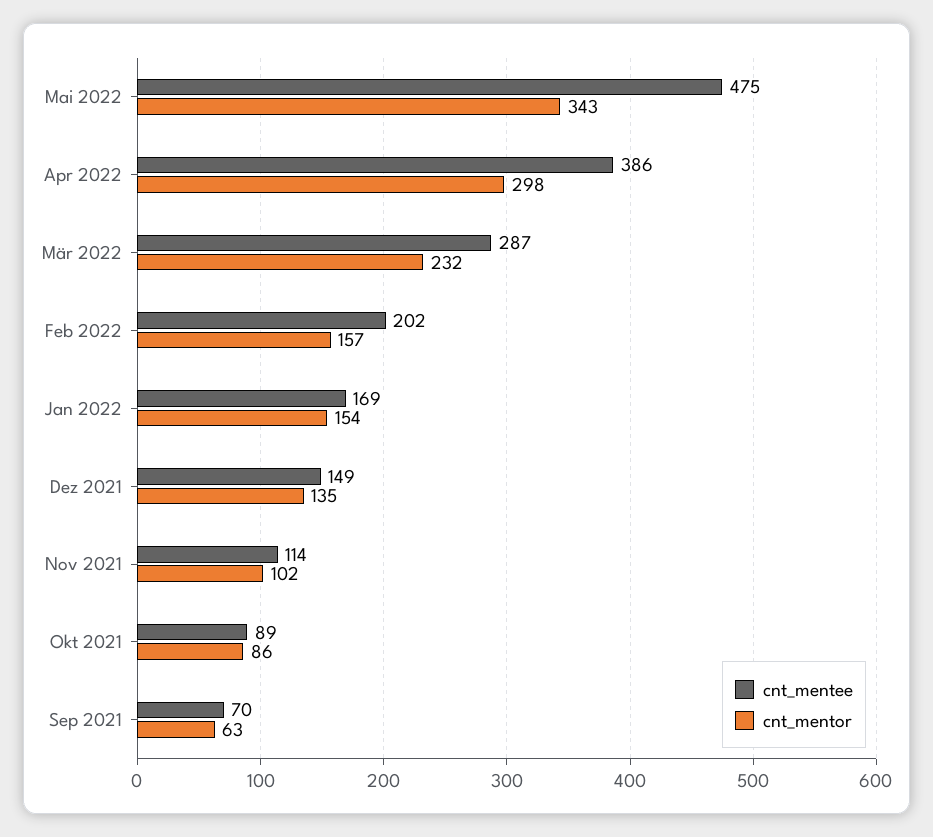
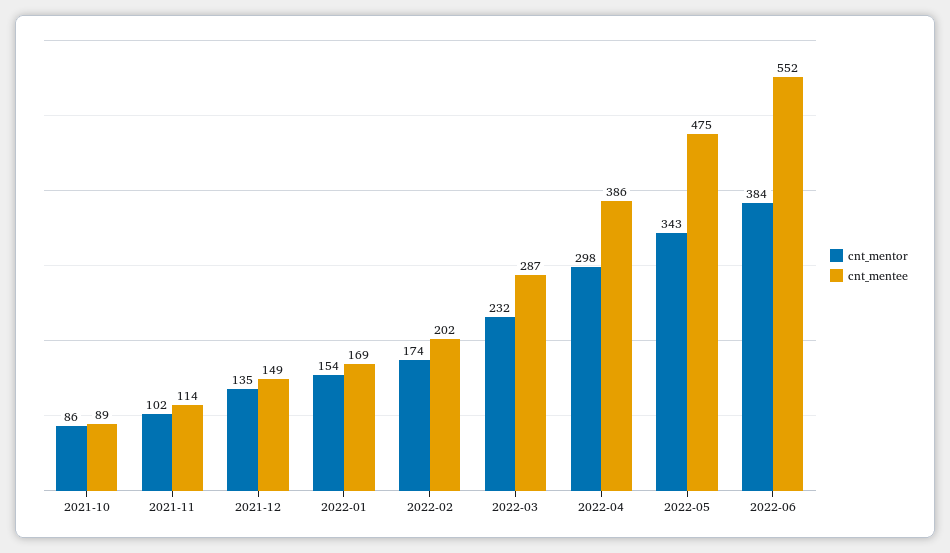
cnt_mentor, Feb 2022: 157 -> 174
cnt_mentee, Sep 2021: 70 -> none
cnt_mentor, Sep 2021: 63 -> none
cnt_mentor, 2022-06: none -> 384
cnt_mentee, 2022-06: none -> 552

